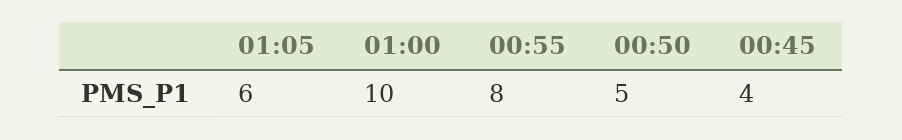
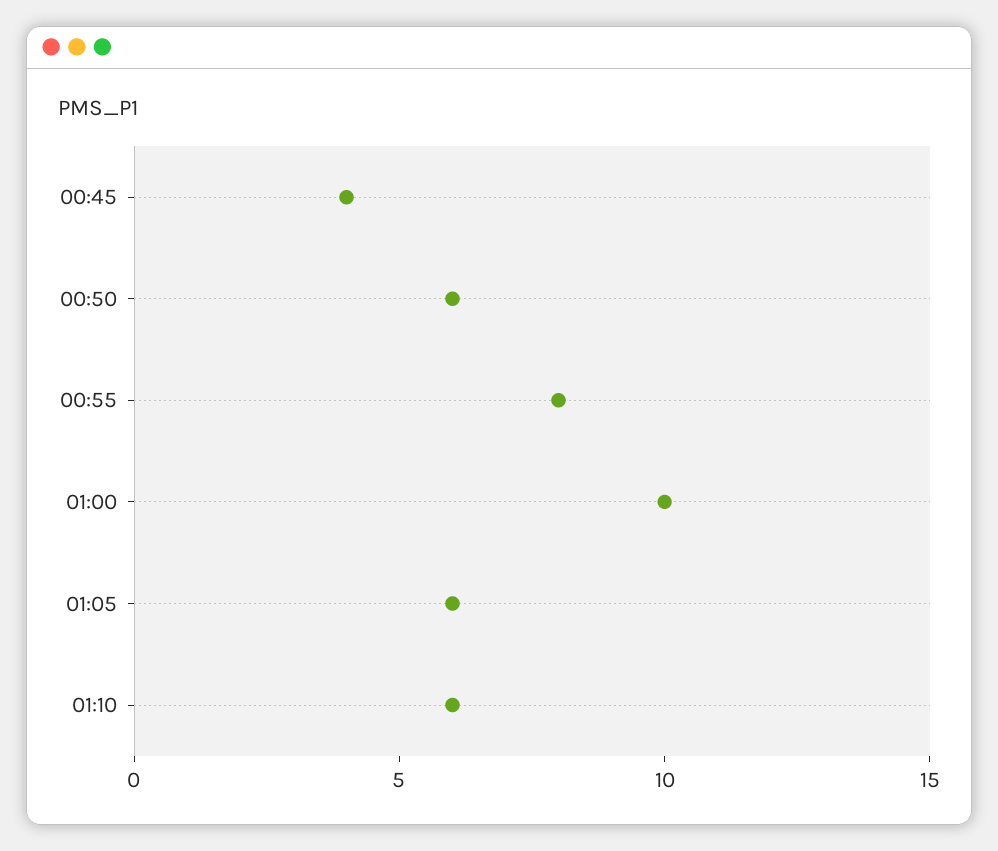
00:50: 5 -> 6
01:10: none -> 6

